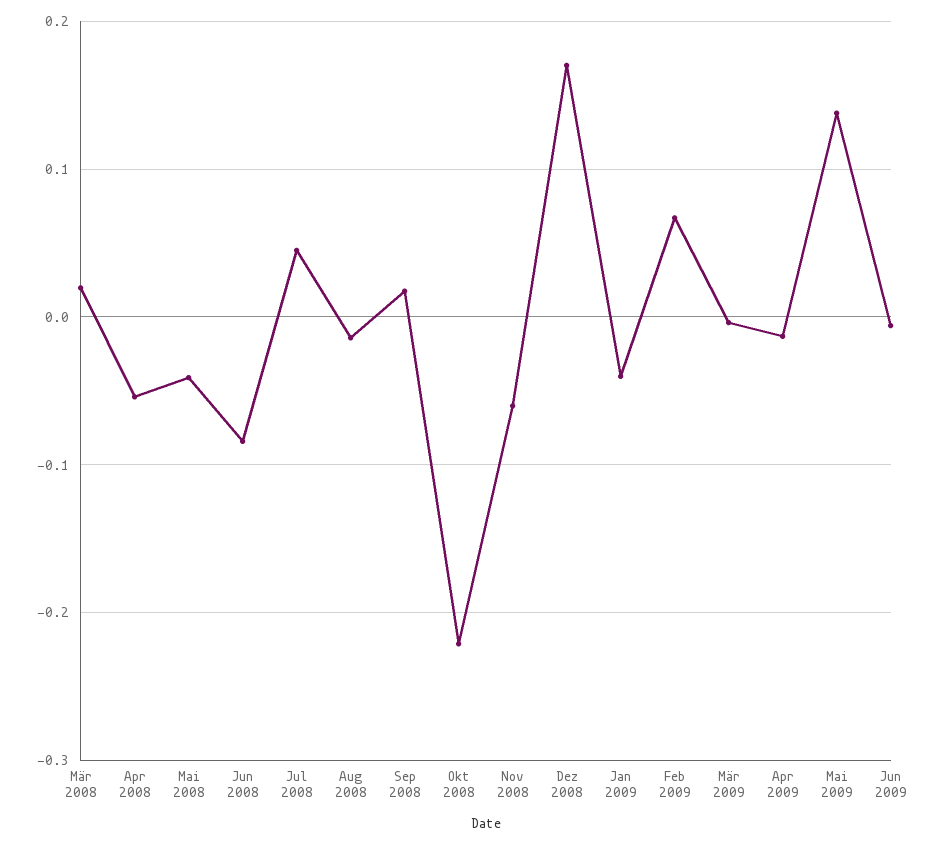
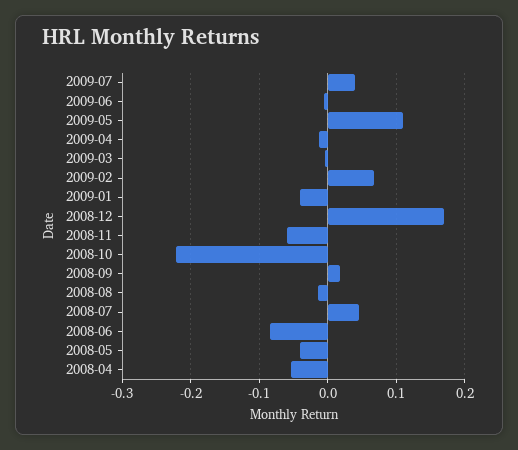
Mär 2008: 0.02 -> none
Mai 2009: 0.14 -> 0.11
2009-07: none -> 0.04

